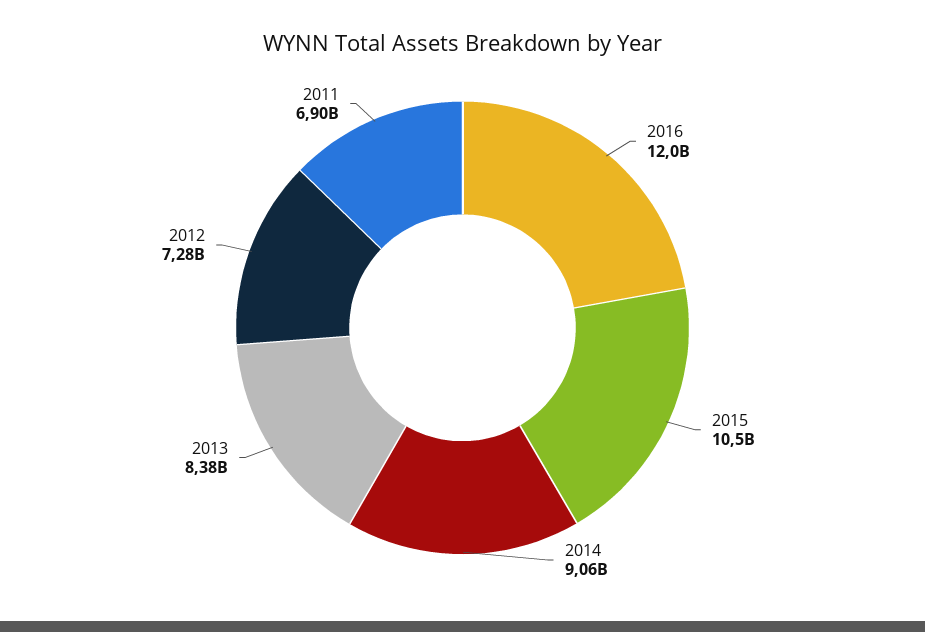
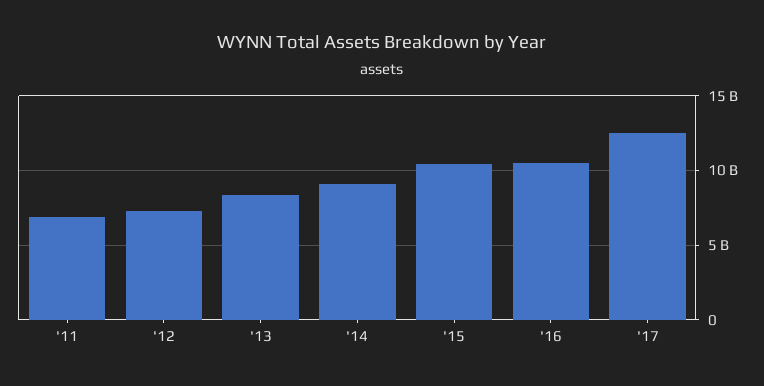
2016: 12000000000 -> 10500000000
'17: none -> 12500000000

